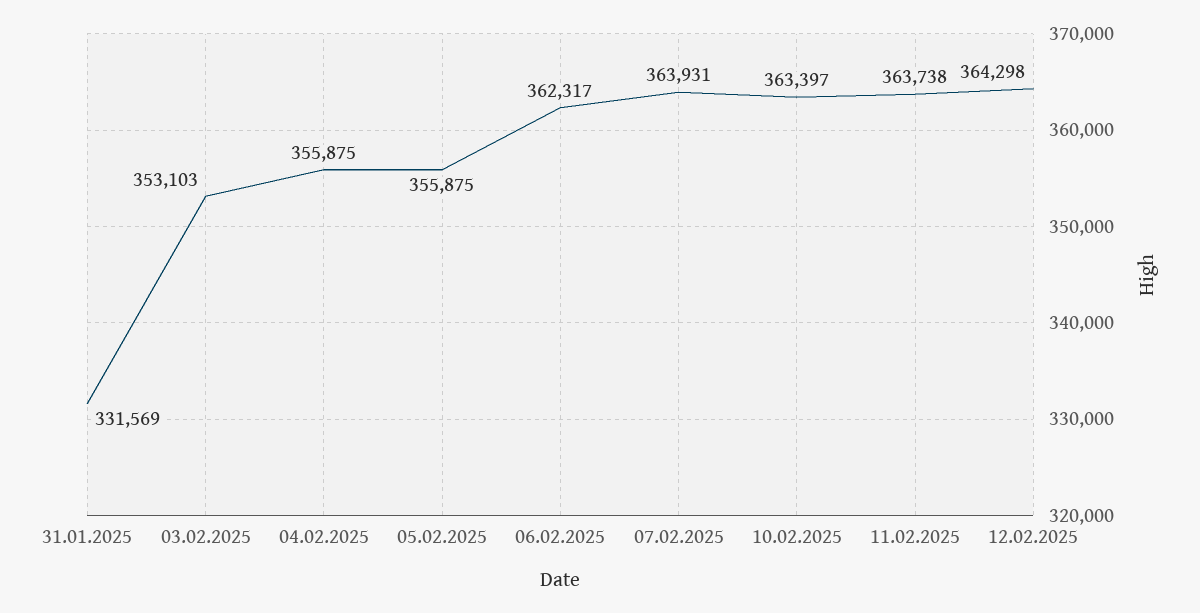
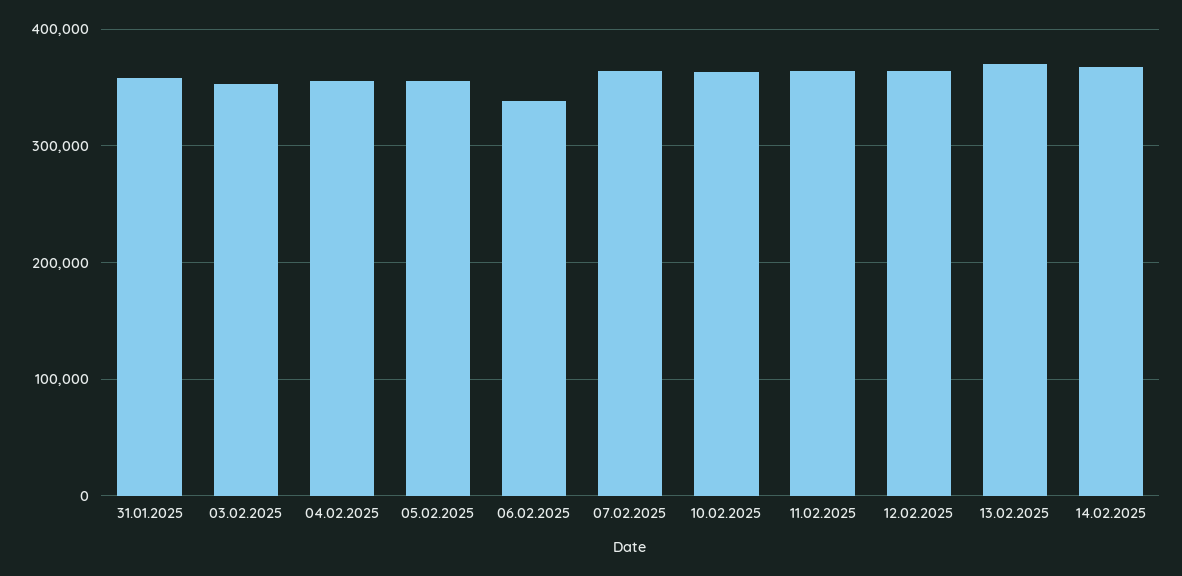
31.01.2025: 331569 -> 360000
06.02.2025: 362317 -> 340000
13.02.2025: none -> 370000
14.02.2025: none -> 370000

